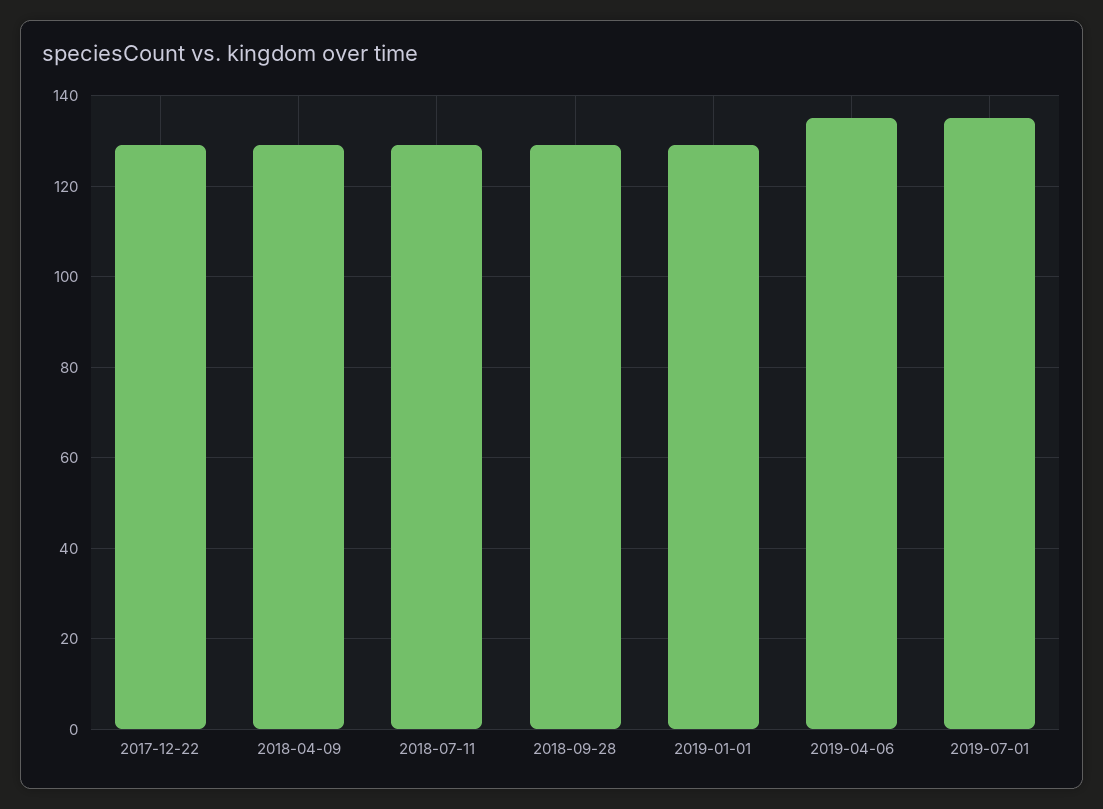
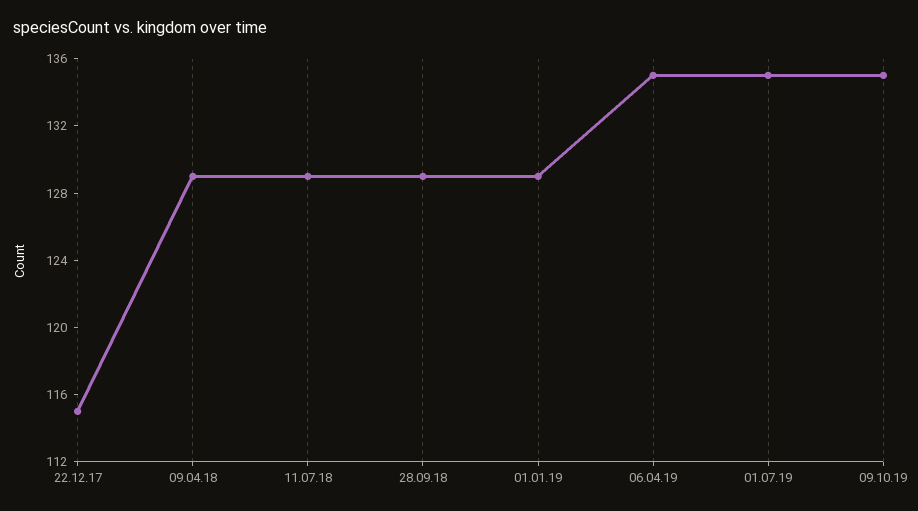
2017-12-22: 130 -> 115
09.10.19: none -> 135

